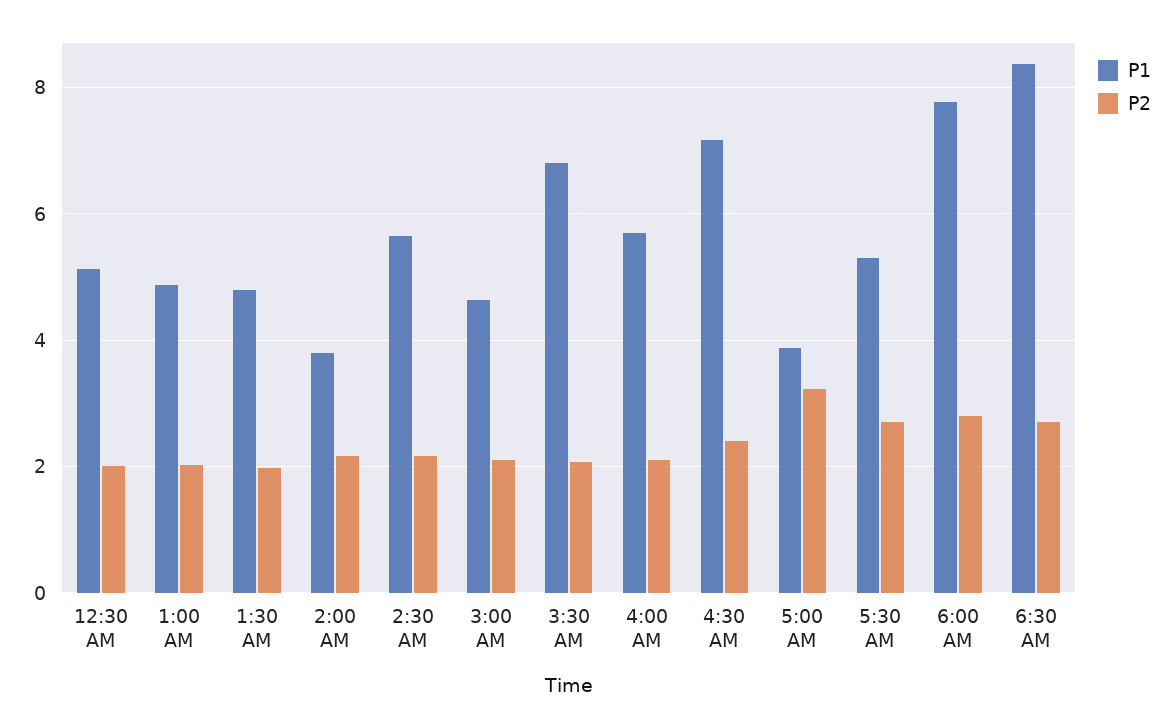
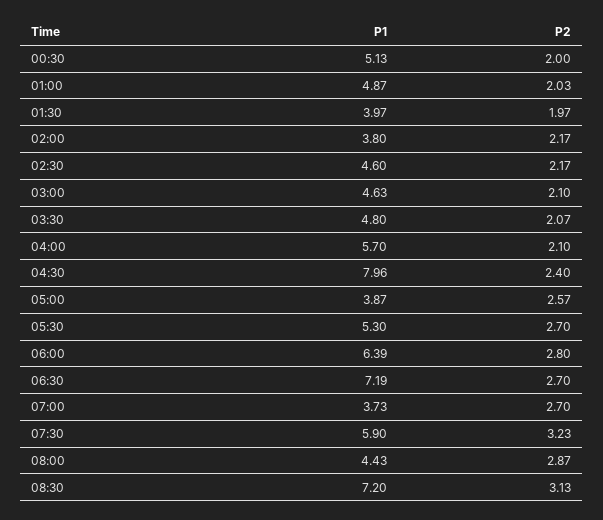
P1, 1:30 AM: 4.8 -> 3.97
P1, 2:30 AM: 5.6 -> 4.6
P1, 3:30 AM: 6.8 -> 4.8
P1, 4:30 AM: 7.2 -> 7.96
P2, 5:00 AM: 3.2 -> 2.57
P1, 6:00 AM: 7.8 -> 6.39
P1, 6:30 AM: 8.4 -> 7.19
P1, 07:00: none -> 3.73
P2, 07:00: none -> 2.7
P1, 07:30: none -> 5.9
P2, 07:30: none -> 3.23
P1, 08:00: none -> 4.43
P2, 08:00: none -> 2.87
P1, 08:30: none -> 7.2
P2, 08:30: none -> 3.13

